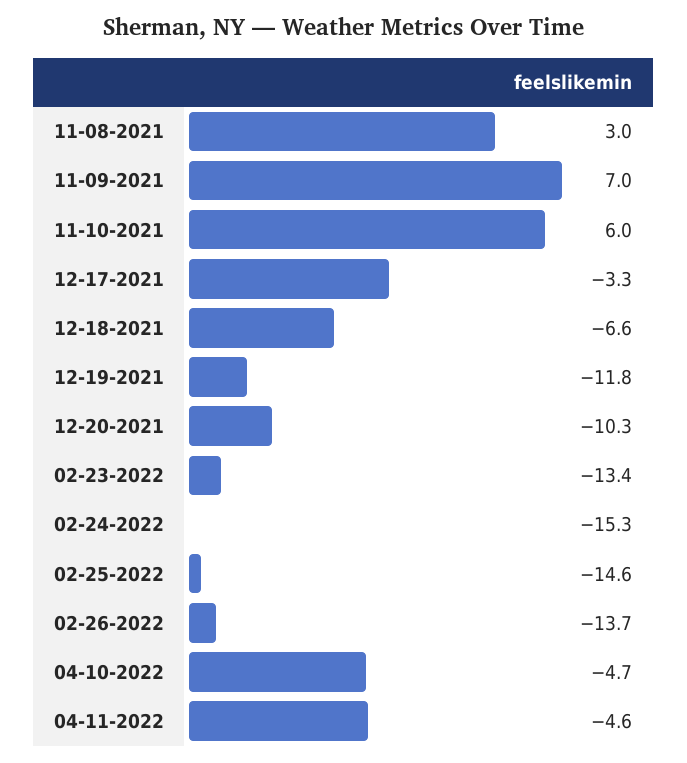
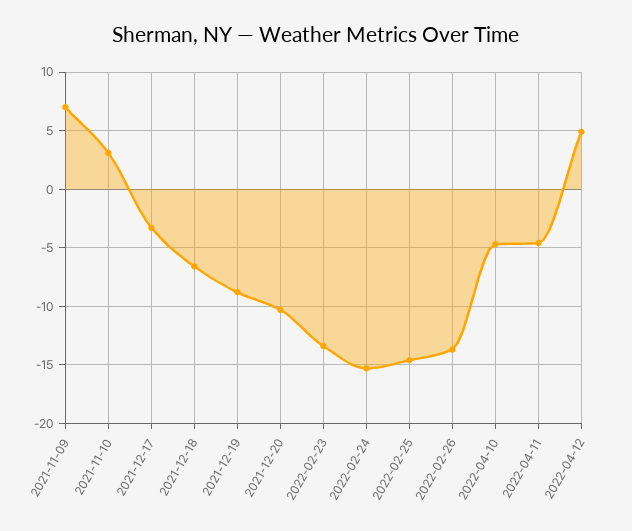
11-08-2021: 3 -> none
11-10-2021: 6 -> 3
12-19-2021: -11.8 -> -9
2022-04-12: none -> 5

